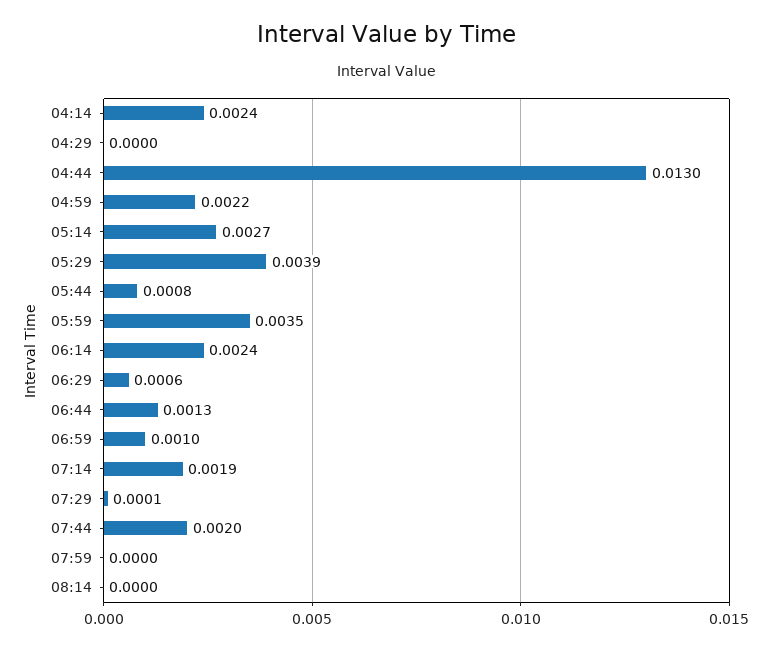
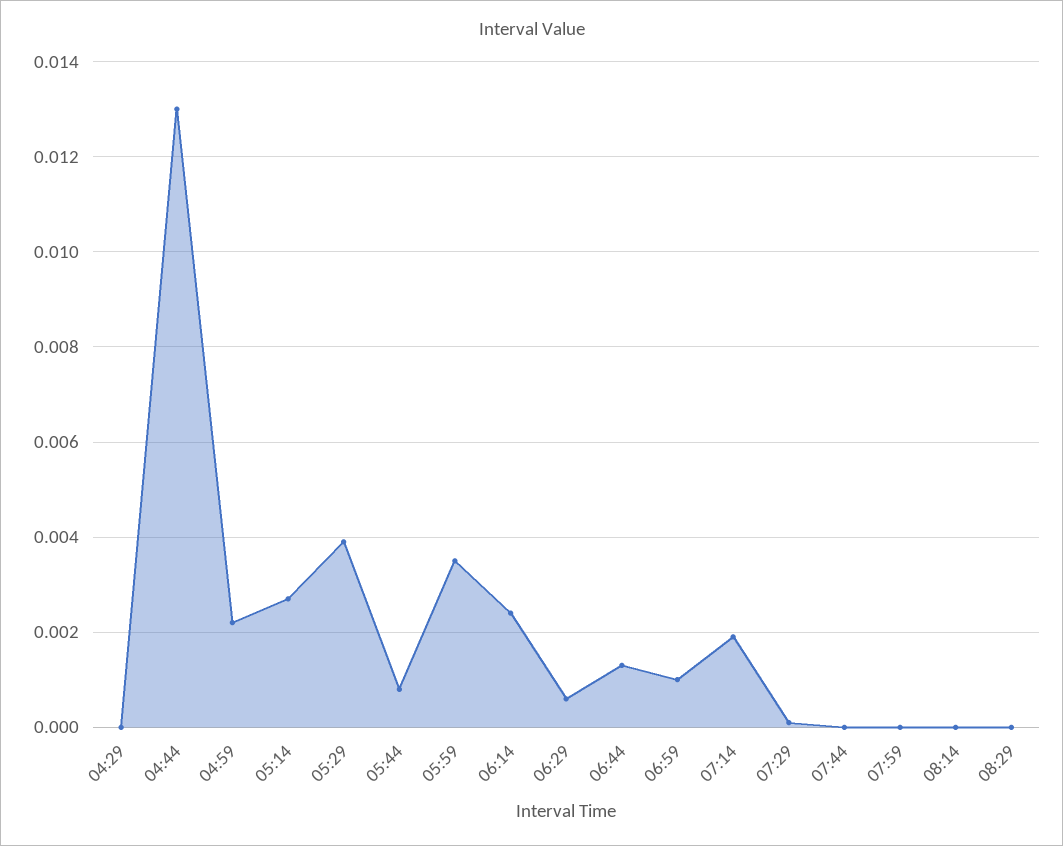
04:14: 0.0024 -> none
07:44: 0.002 -> 0
08:29: none -> 0

